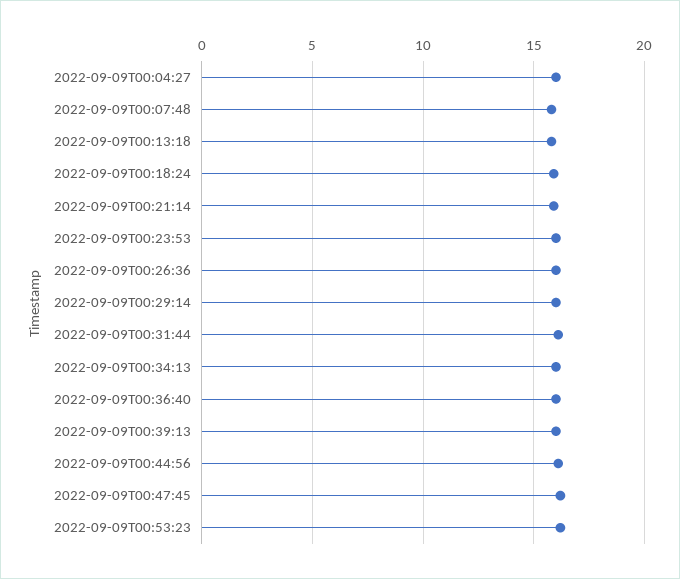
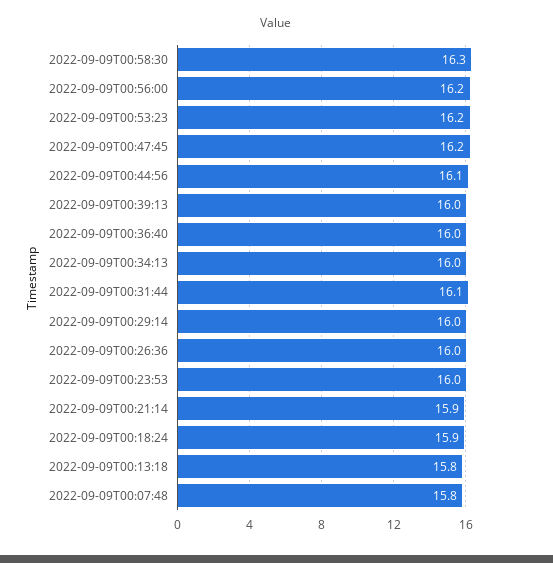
2022-09-09T00:04:27: 16 -> none
2022-09-09T00:58:30: none -> 16.3
2022-09-09T00:56:00: none -> 16.2

